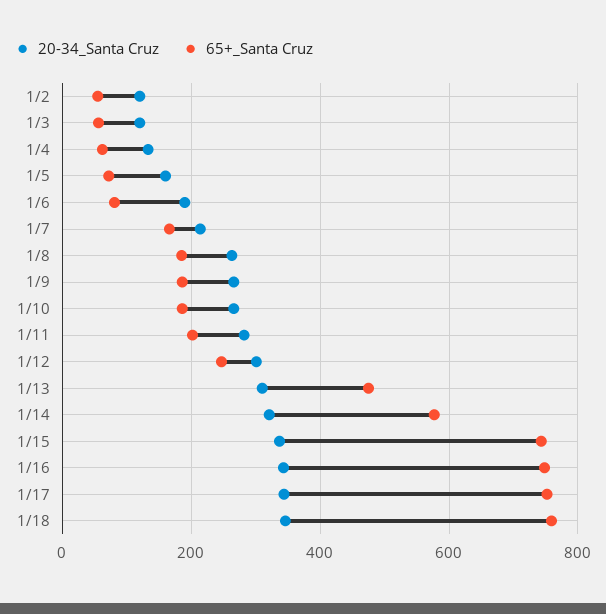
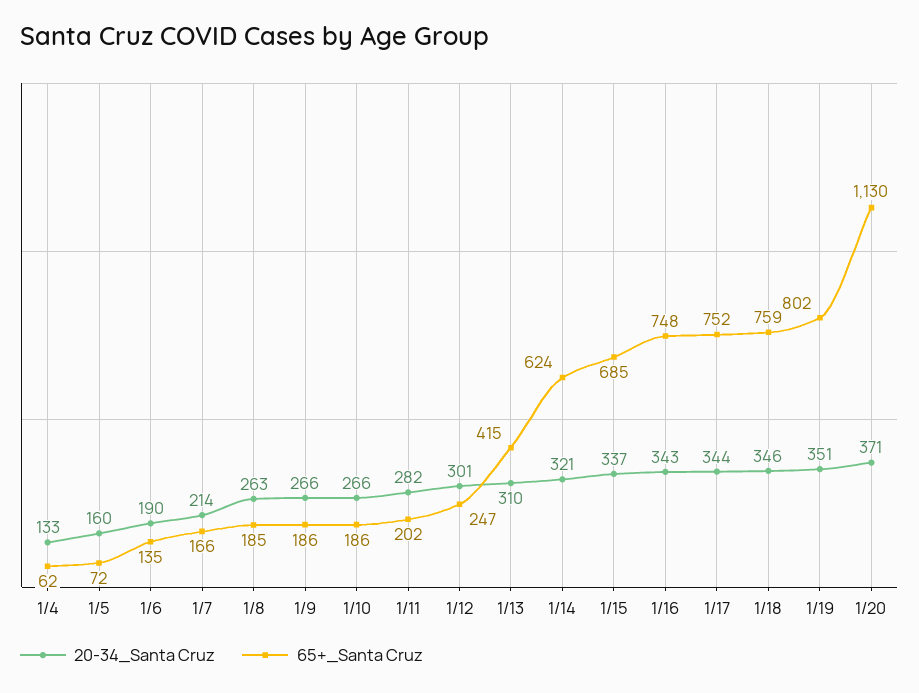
20-34_Santa Cruz, 1/2: 120 -> none
65+_Santa Cruz, 1/2: 60 -> none
20-34_Santa Cruz, 1/3: 120 -> none
65+_Santa Cruz, 1/3: 60 -> none
65+_Santa Cruz, 1/6: 80 -> 135
65+_Santa Cruz, 1/13: 480 -> 415
65+_Santa Cruz, 1/14: 580 -> 624
65+_Santa Cruz, 1/15: 740 -> 685
20-34_Santa Cruz, 1/19: none -> 351
65+_Santa Cruz, 1/19: none -> 802
20-34_Santa Cruz, 1/20: none -> 371
65+_Santa Cruz, 1/20: none -> 1130

